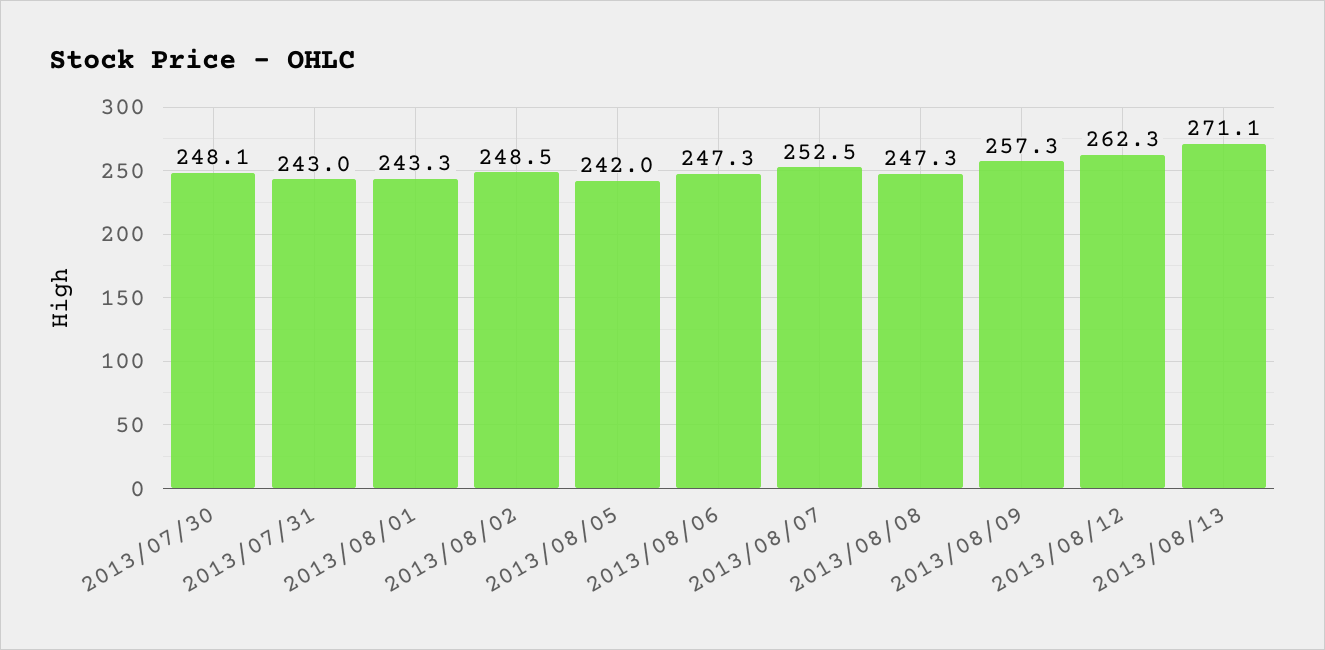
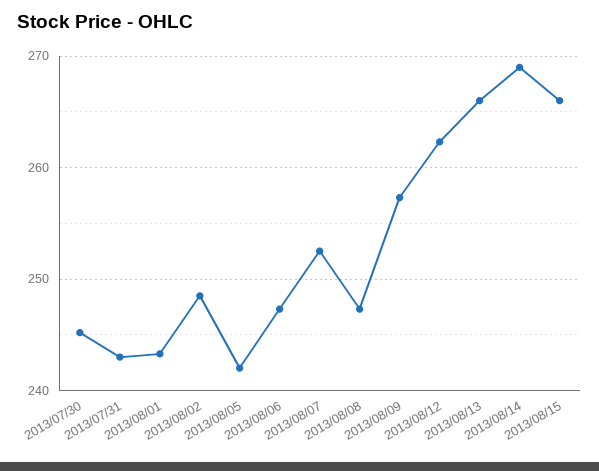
2013/07/30: 248.1 -> 245
2013/08/13: 271.1 -> 266
2013/08/14: none -> 269
2013/08/15: none -> 266

